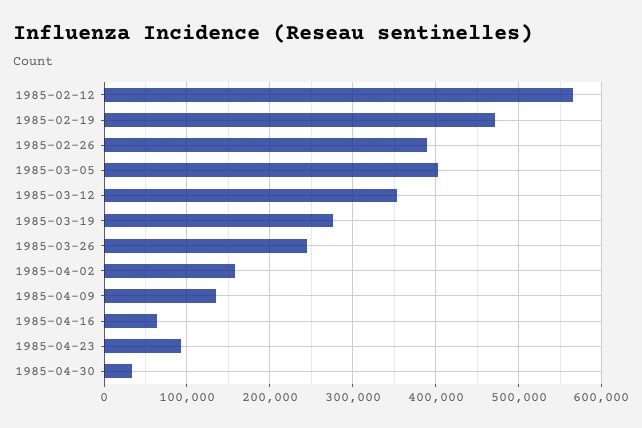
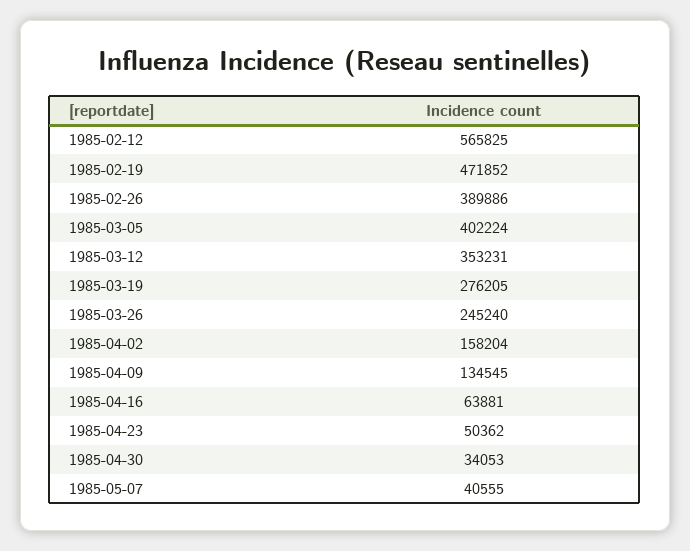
1985-04-23: 90000 -> 50362
1985-05-07: none -> 40555

